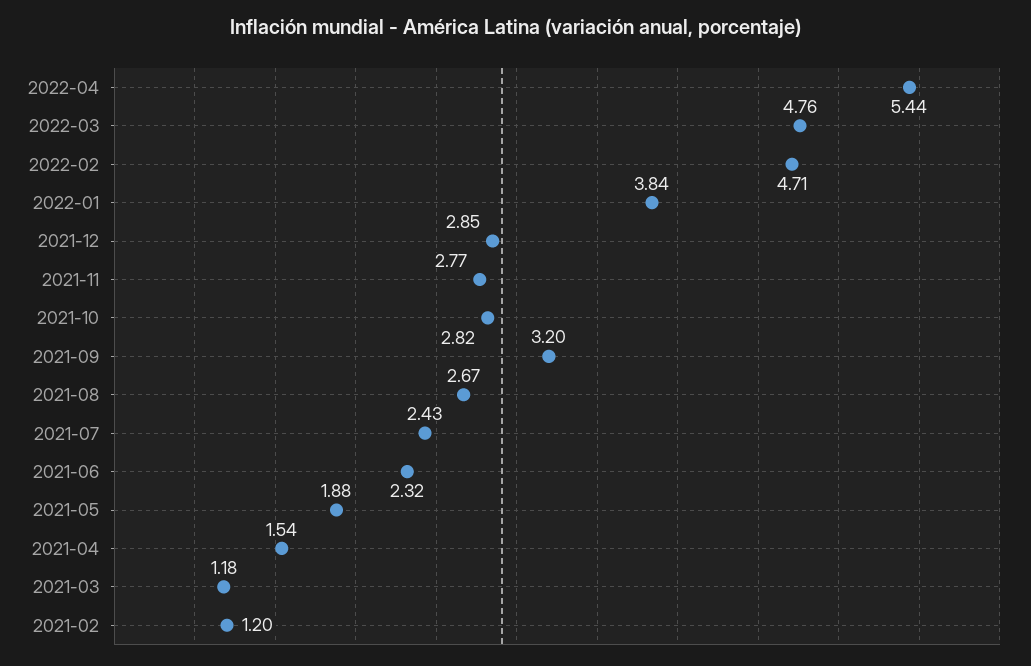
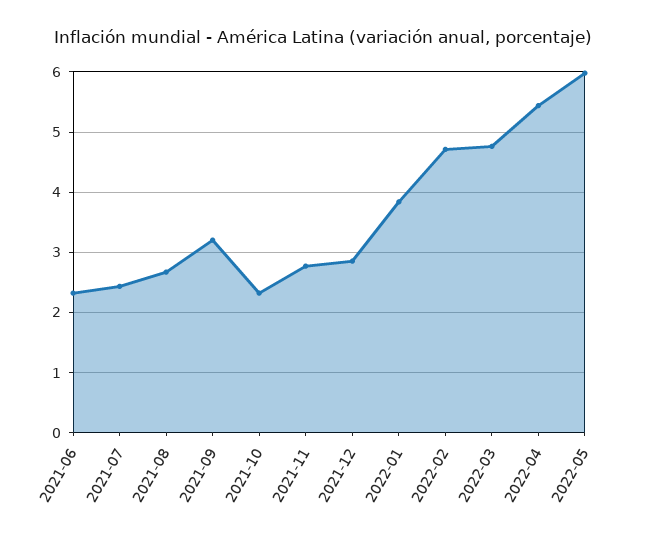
2021-10: 2.82 -> 2.3
2021-05: 1.88 -> none
2021-04: 1.54 -> none
2021-03: 1.18 -> none
2021-02: 1.2 -> none
2022-05: none -> 6

